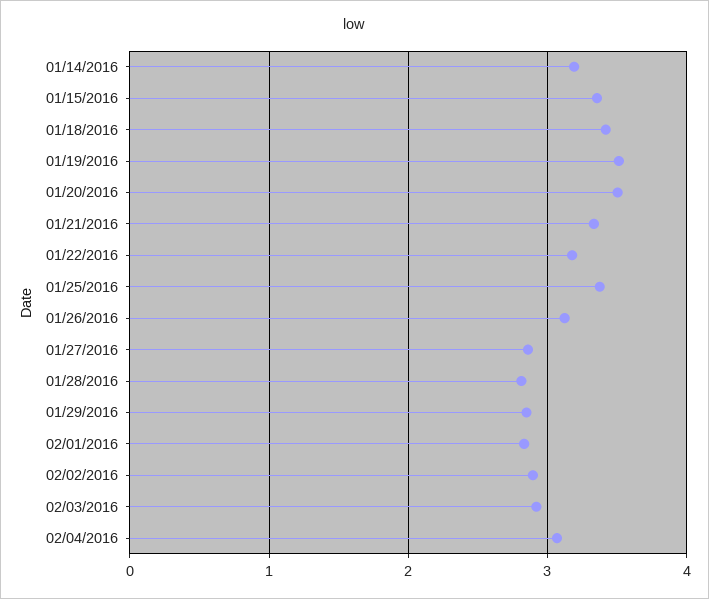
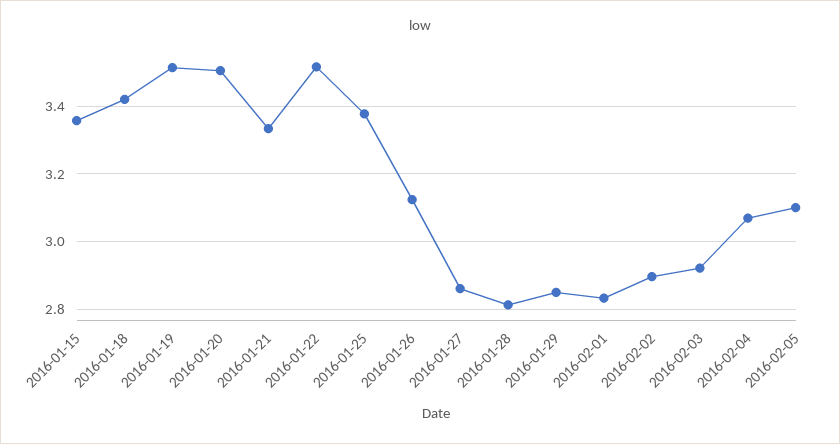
01/14/2016: 3.2 -> none
01/22/2016: 3.2 -> 3.52
2016-02-05: none -> 3.1

